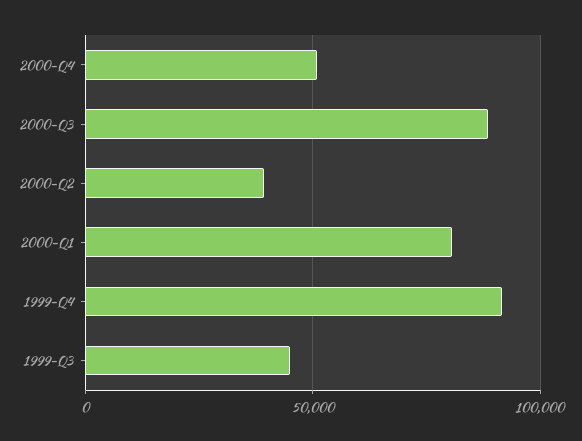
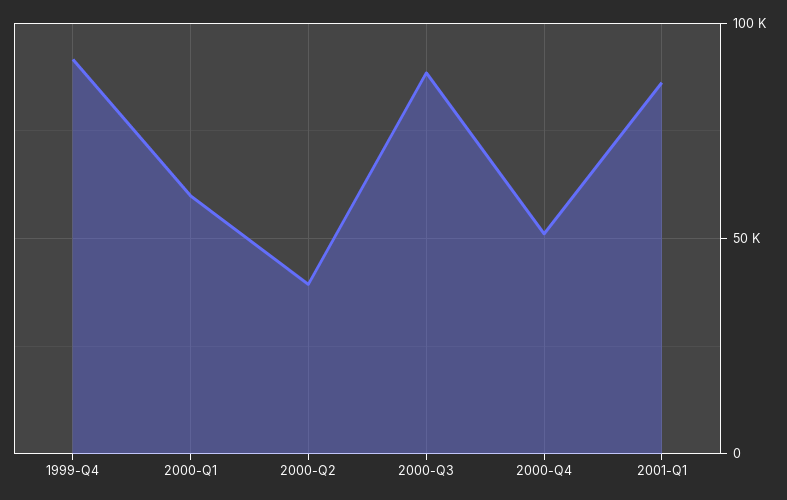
2000-Q1: 80000 -> 60000
1999-Q3: 45000 -> none
2001-Q1: none -> 85000

